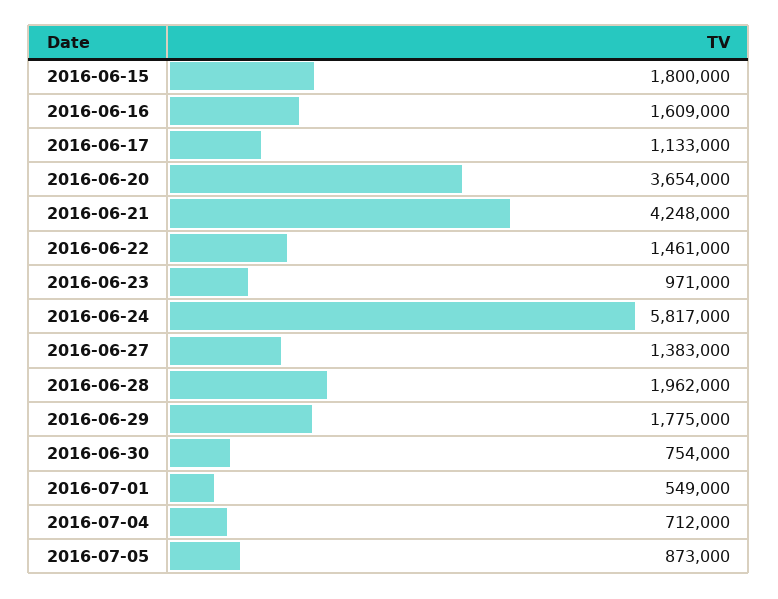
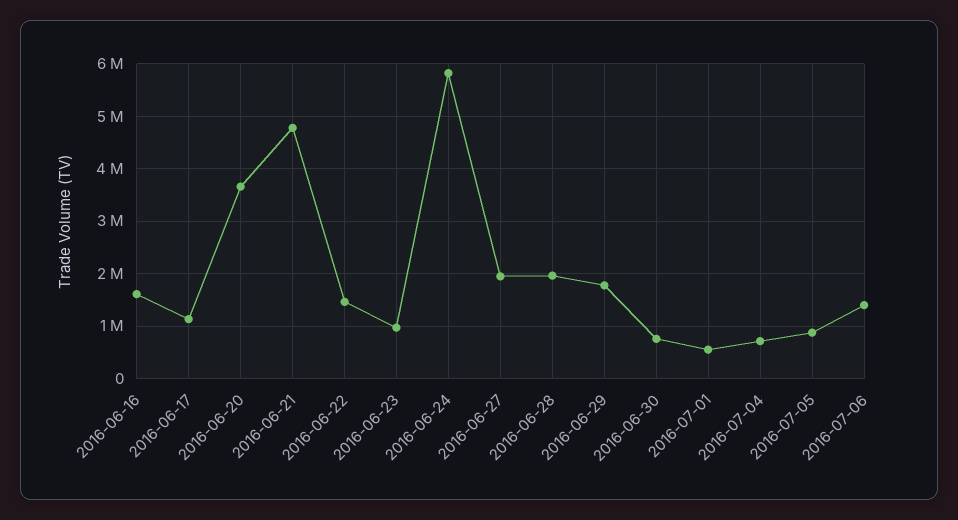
2016-06-15: 1800000 -> none
2016-06-21: 4248000 -> 4800000
2016-06-27: 1383000 -> 2000000
2016-07-06: none -> 1400000

